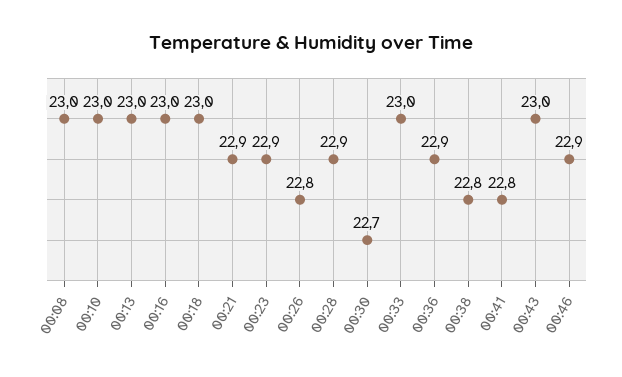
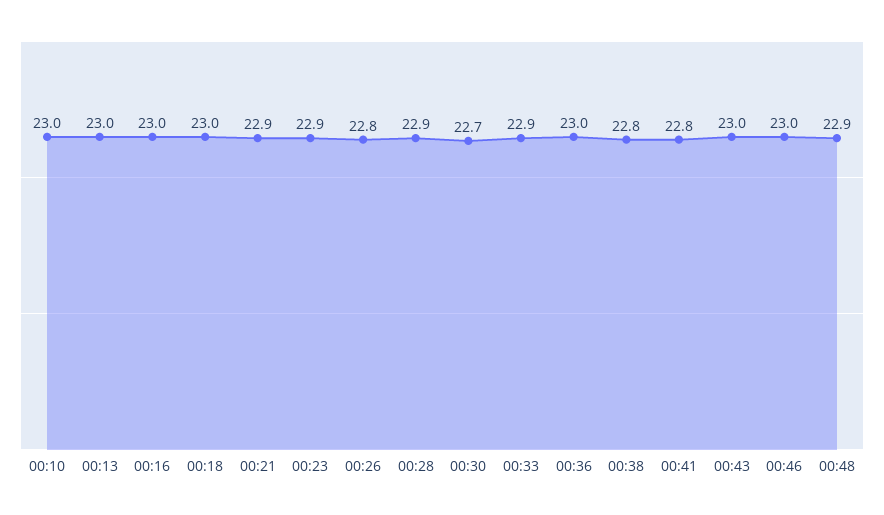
00:08: 23 -> none
00:33: 23 -> 22.9
00:36: 22.9 -> 23
00:46: 22.9 -> 23
00:48: none -> 22.9

